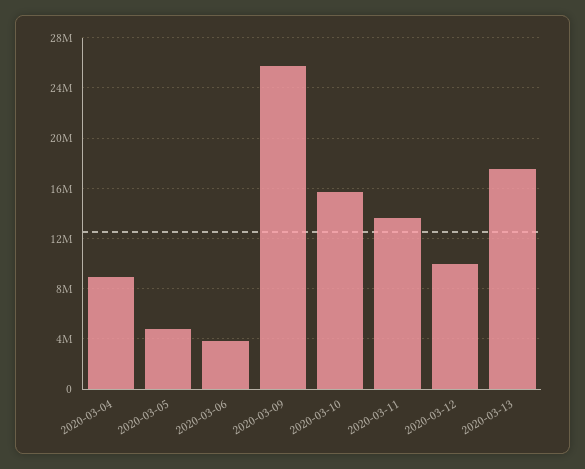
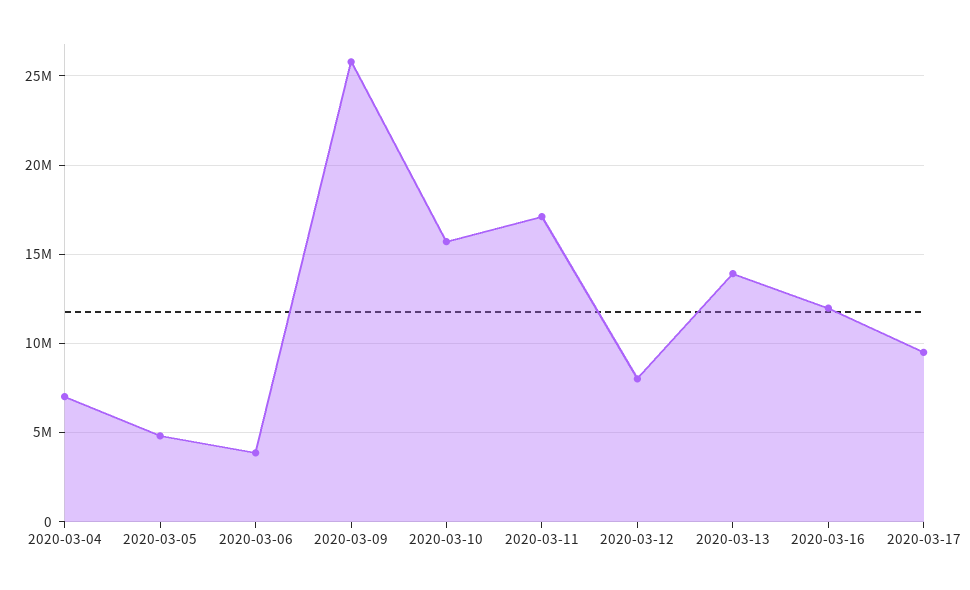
2020-03-04: 9000000 -> 7000000
2020-03-11: 13500000 -> 17000000
2020-03-12: 10000000 -> 8000000
2020-03-13: 17500000 -> 14000000
2020-03-16: none -> 12000000
2020-03-17: none -> 9500000

